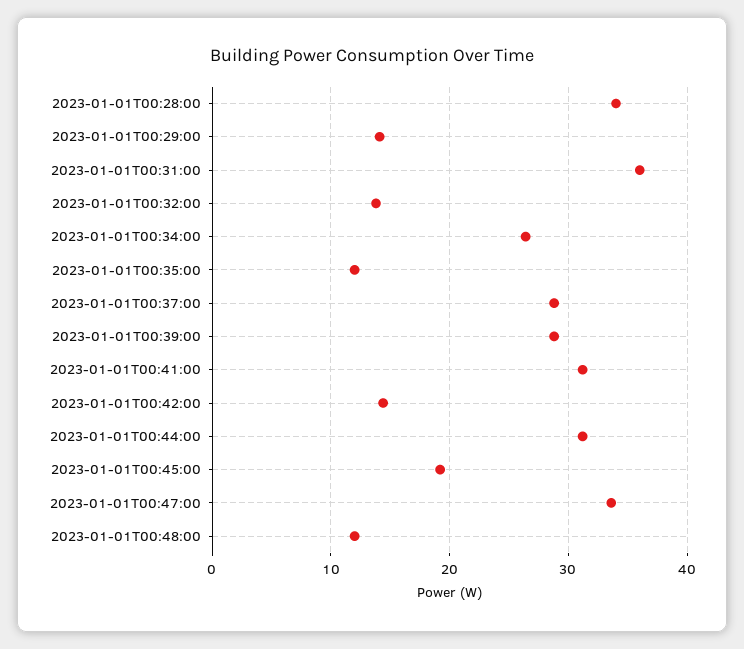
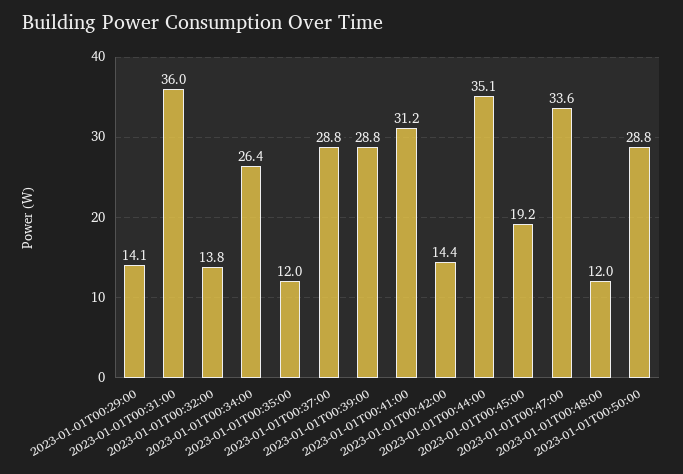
2023-01-01T00:28:00: 34 -> none
2023-01-01T00:44:00: 31 -> 35.1
2023-01-01T00:50:00: none -> 28.8

